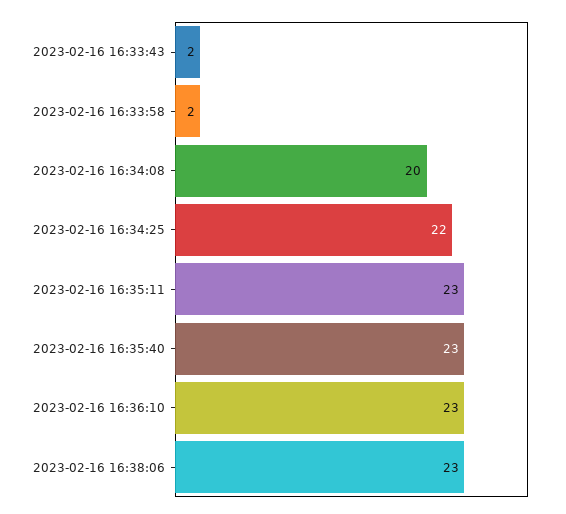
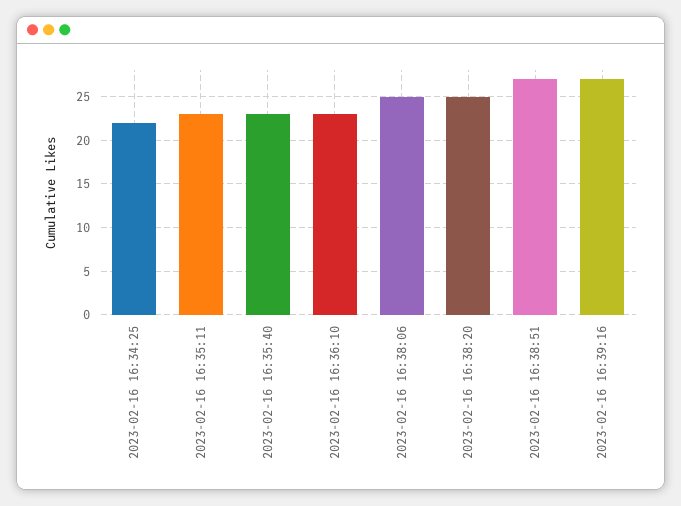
2023-02-16 16:33:43: 2 -> none
2023-02-16 16:33:58: 2 -> none
2023-02-16 16:34:08: 20 -> none
2023-02-16 16:38:06: 23 -> 25
2023-02-16 16:38:20: none -> 25
2023-02-16 16:38:51: none -> 27
2023-02-16 16:39:16: none -> 27

